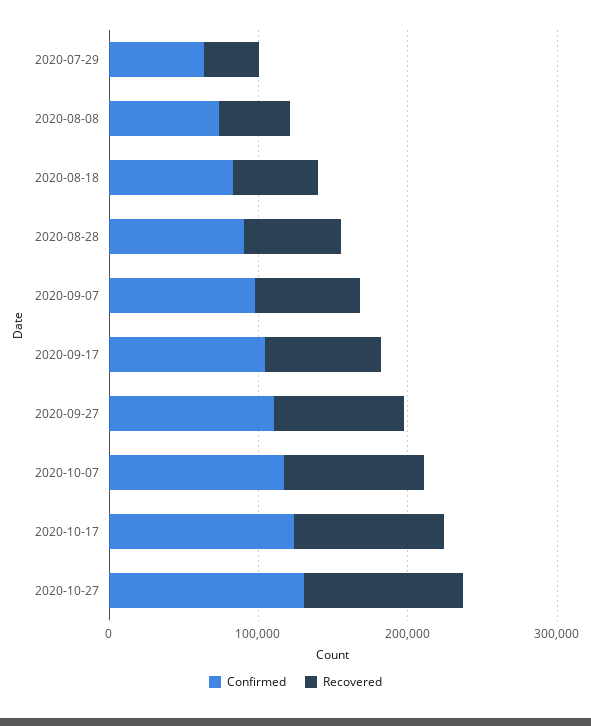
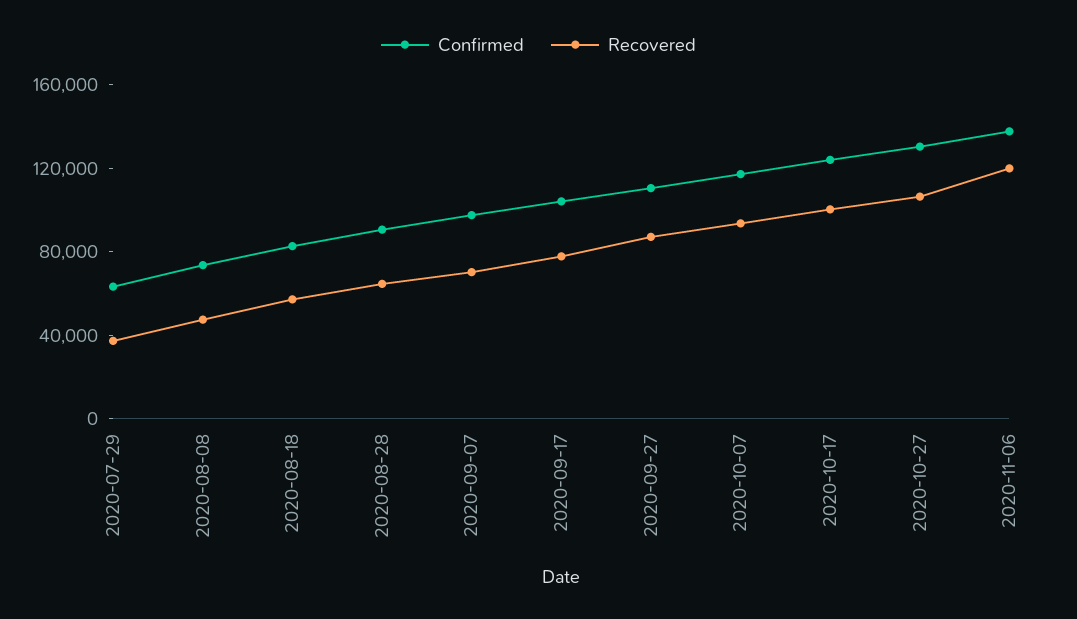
Confirmed, 2020-11-06: none -> 140000
Recovered, 2020-11-06: none -> 120000

